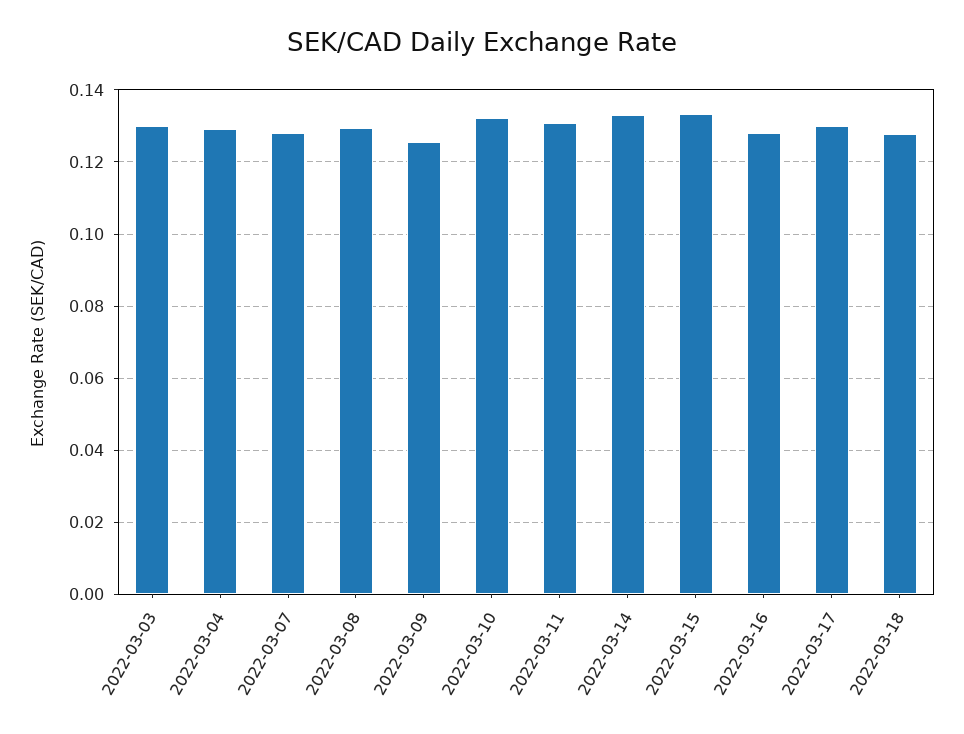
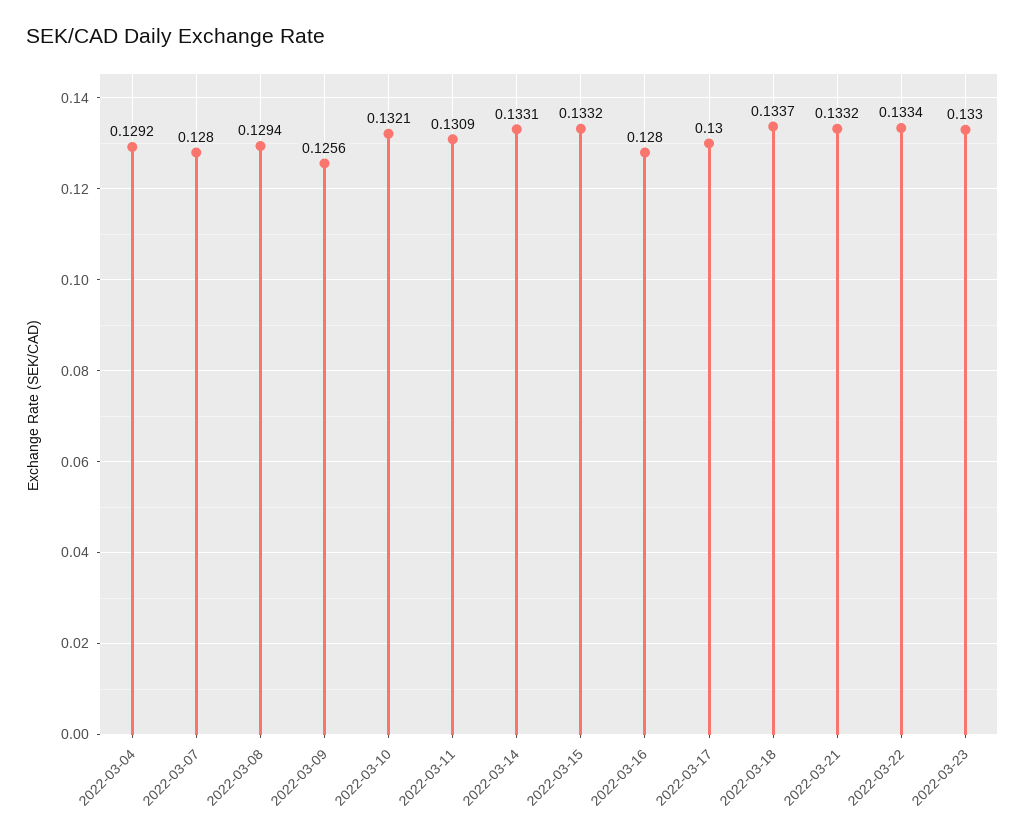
2022-03-03: 0.13 -> none
2022-03-18: 0.128 -> 0.1337
2022-03-21: none -> 0.1332
2022-03-22: none -> 0.1334
2022-03-23: none -> 0.133

